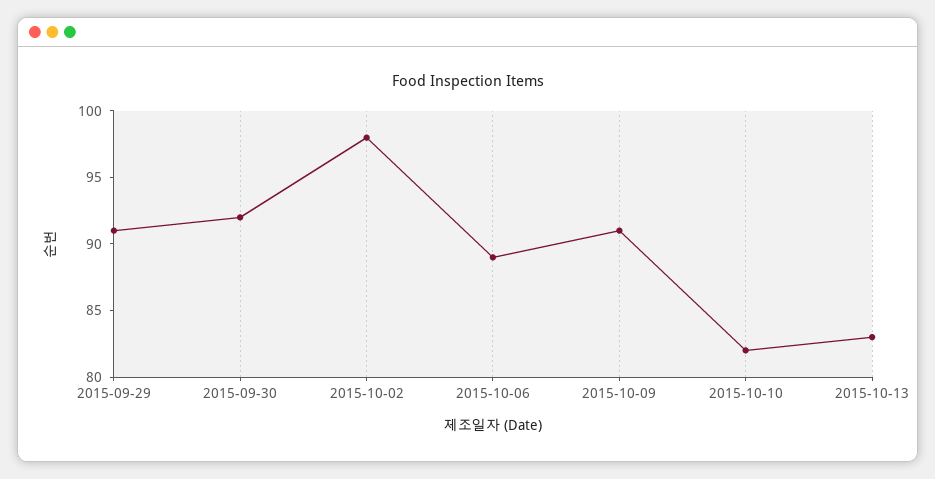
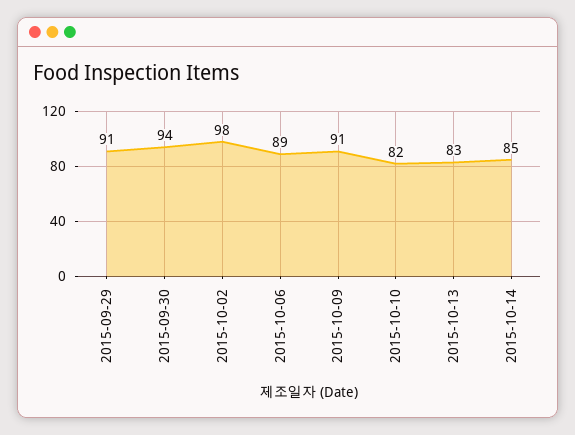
2015-09-30: 92 -> 94
2015-10-14: none -> 85

